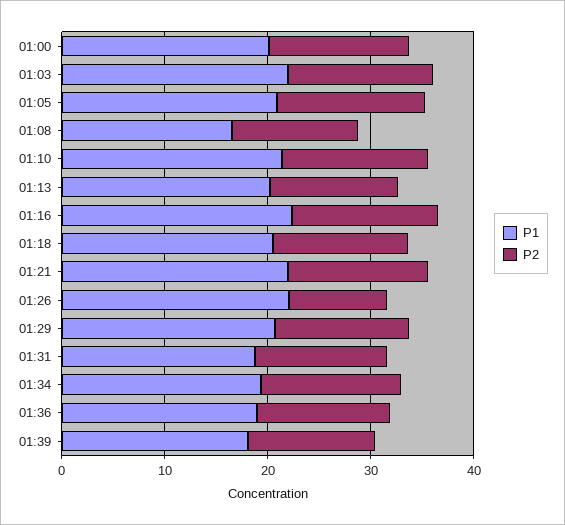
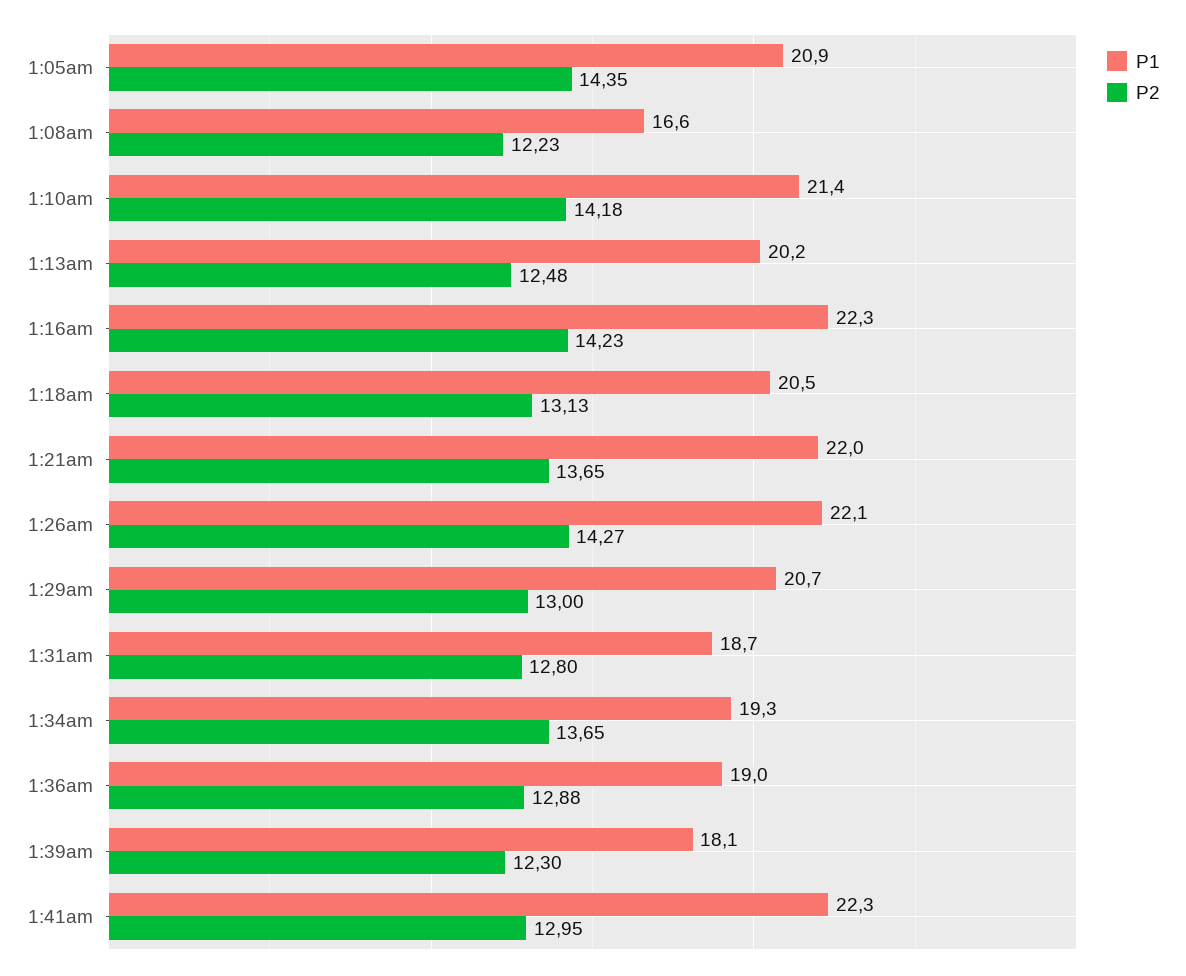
P1, 01:00: 20 -> none
P2, 01:00: 14 -> none
P1, 01:03: 22 -> none
P2, 01:03: 14 -> none
P2, 01:26: 10 -> 14.27
P1, 1:41am: none -> 22.3
P2, 1:41am: none -> 12.95

